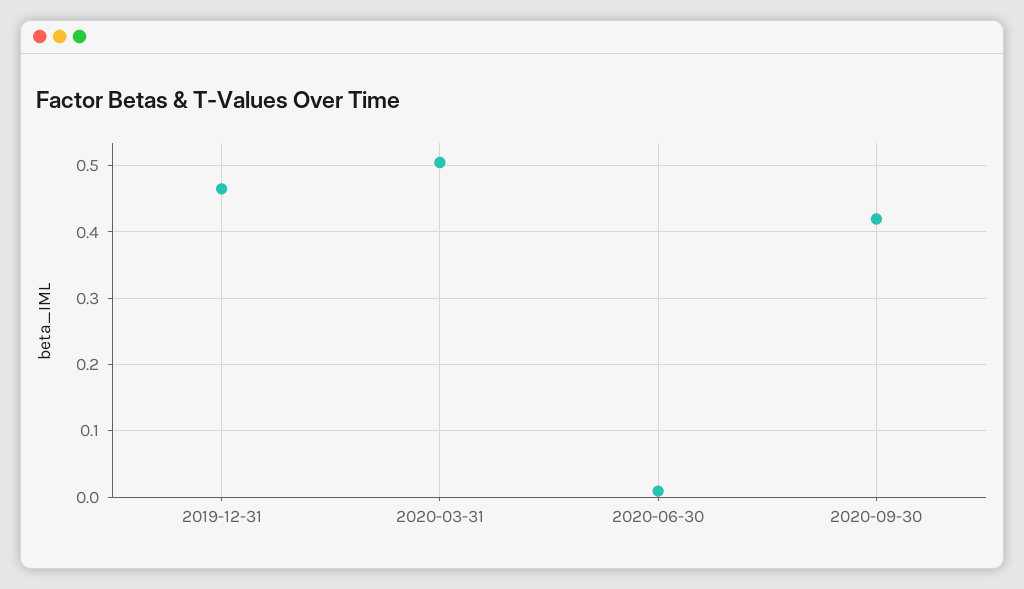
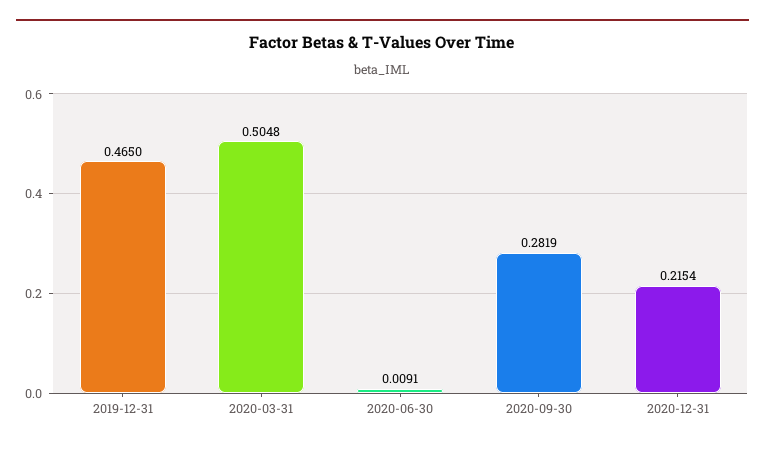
2020-09-30: 0.42 -> 0.2819
2020-12-31: none -> 0.2154

